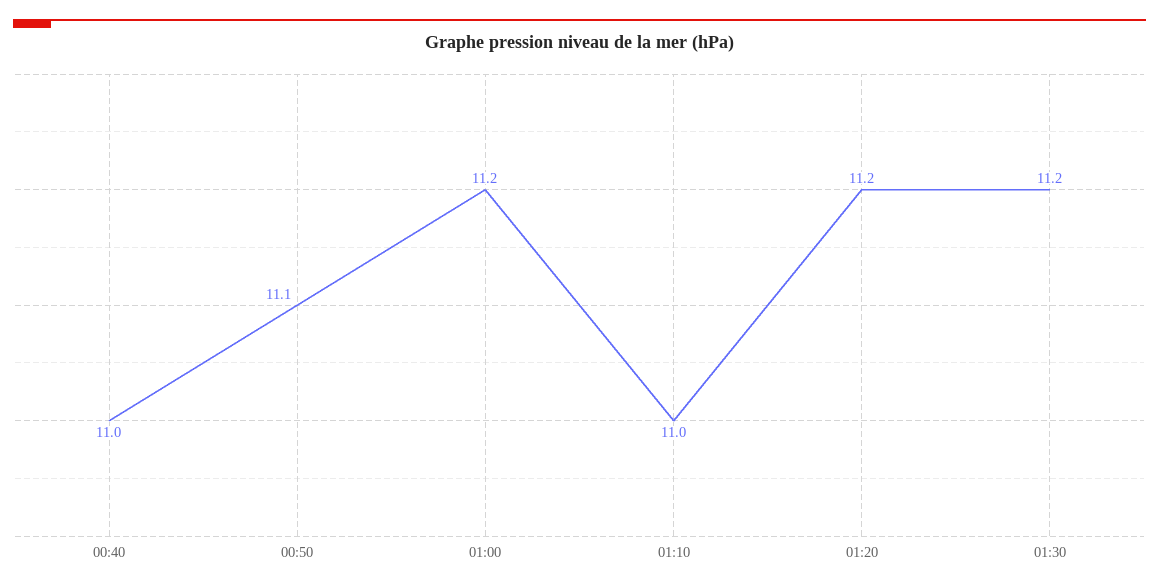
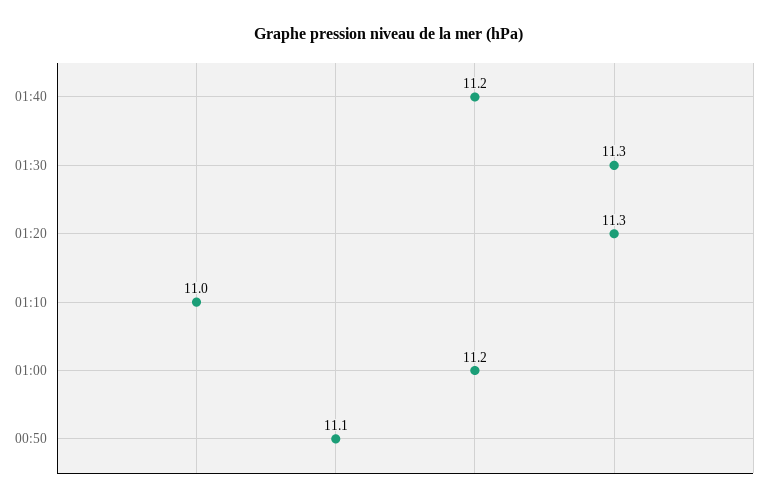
00:40: 11 -> none
01:20: 11.2 -> 11.3
01:30: 11.2 -> 11.3
01:40: none -> 11.2

